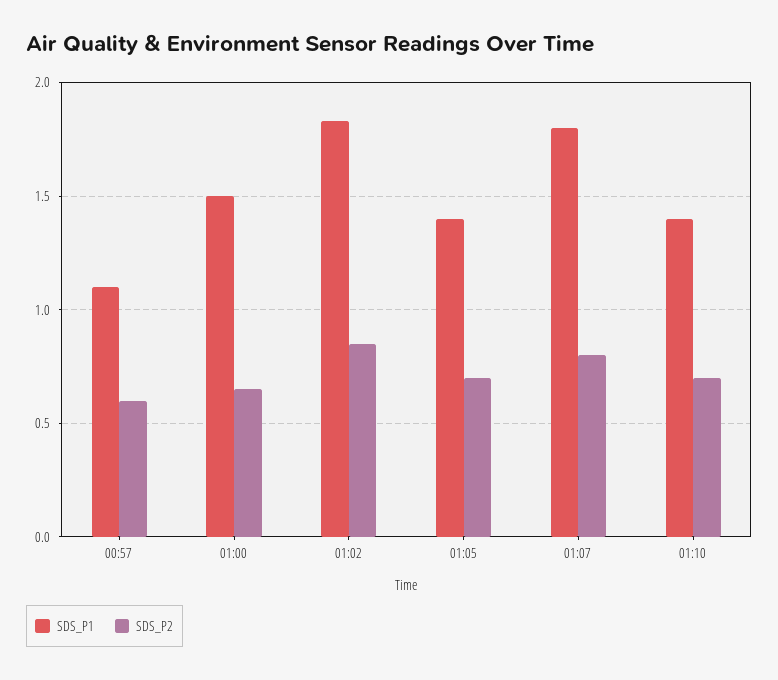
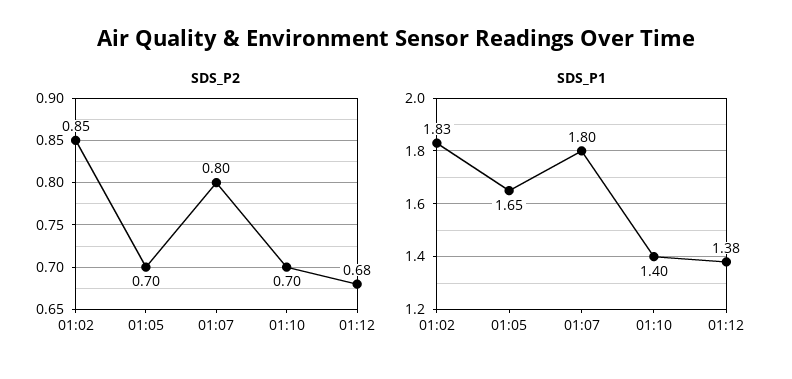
SDS_P1, 00:57: 1.1 -> none
SDS_P2, 00:57: 0.6 -> none
SDS_P1, 01:00: 1.5 -> none
SDS_P2, 01:00: 0.65 -> none
SDS_P1, 01:05: 1.4 -> 1.65
SDS_P2, 01:12: none -> 0.68
SDS_P1, 01:12: none -> 1.38

